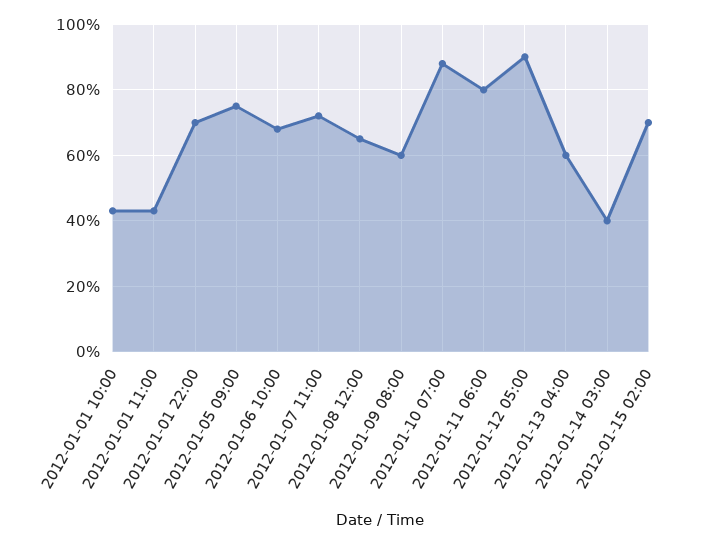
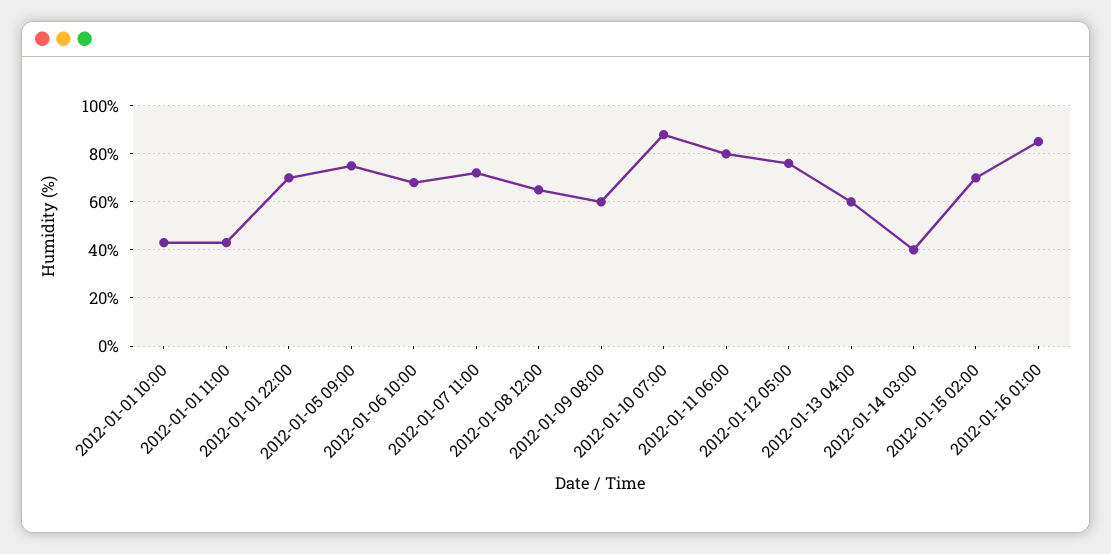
2012-01-12 05:00: 90 -> 75
2012-01-16 01:00: none -> 85

